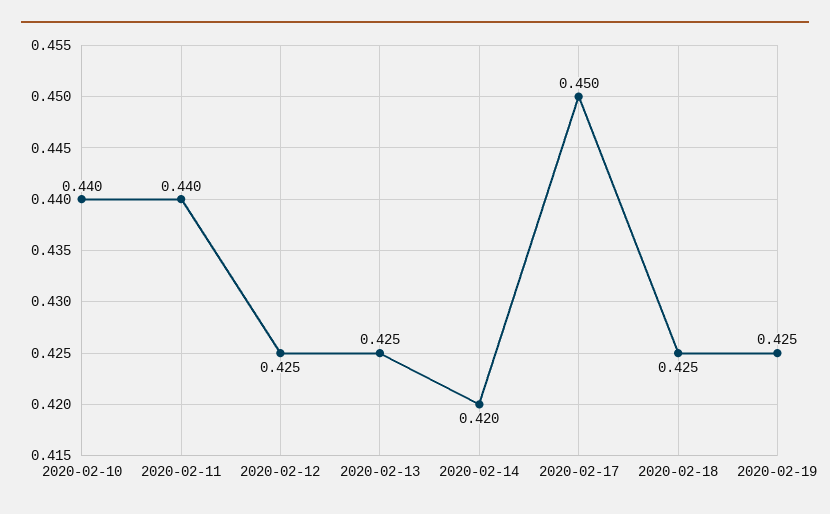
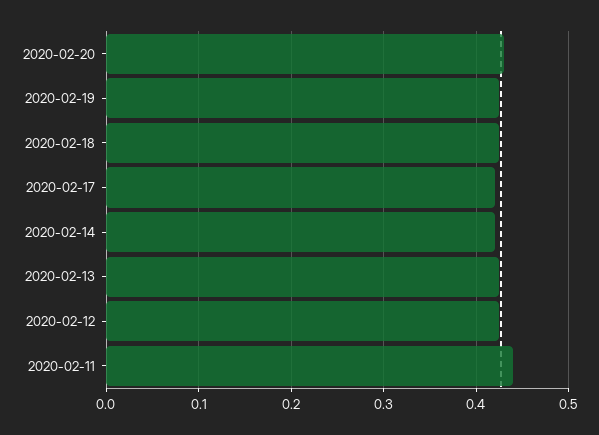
2020-02-10: 0.44 -> none
2020-02-17: 0.45 -> 0.42
2020-02-20: none -> 0.43

